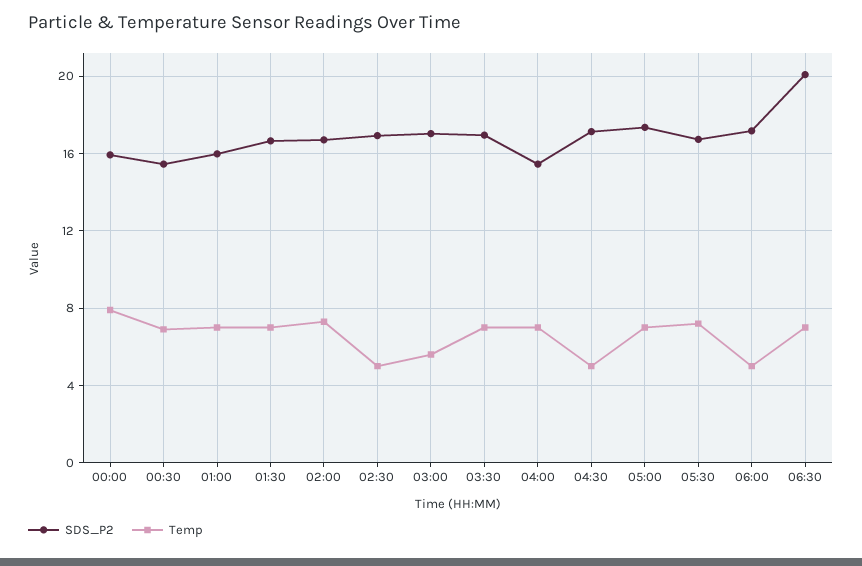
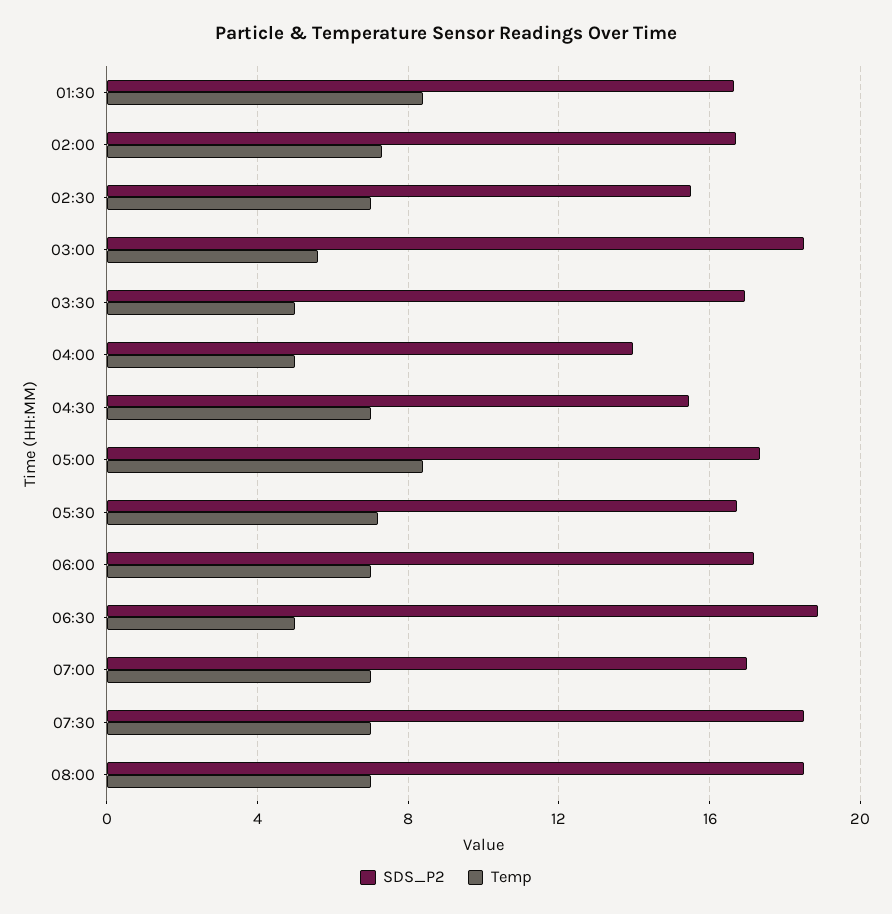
SDS_P2, 00:00: 16 -> none
Temp, 00:00: 8 -> none
SDS_P2, 00:30: 15.5 -> none
Temp, 00:30: 7 -> none
SDS_P2, 01:00: 16 -> none
Temp, 01:00: 7 -> none
Temp, 01:30: 7 -> 8.5
SDS_P2, 02:30: 17 -> 15.5
Temp, 02:30: 5 -> 7
SDS_P2, 03:00: 17 -> 18.5
Temp, 03:30: 7 -> 5
SDS_P2, 04:00: 15.5 -> 14
Temp, 04:00: 7 -> 5
SDS_P2, 04:30: 17 -> 15.5
Temp, 04:30: 5 -> 7
Temp, 05:00: 7 -> 8.5
Temp, 06:00: 5 -> 7
SDS_P2, 06:30: 20 -> 19
Temp, 06:30: 7 -> 5
SDS_P2, 07:00: none -> 17
Temp, 07:00: none -> 7
SDS_P2, 07:30: none -> 18.5
Temp, 07:30: none -> 7
SDS_P2, 08:00: none -> 18.5
Temp, 08:00: none -> 7

